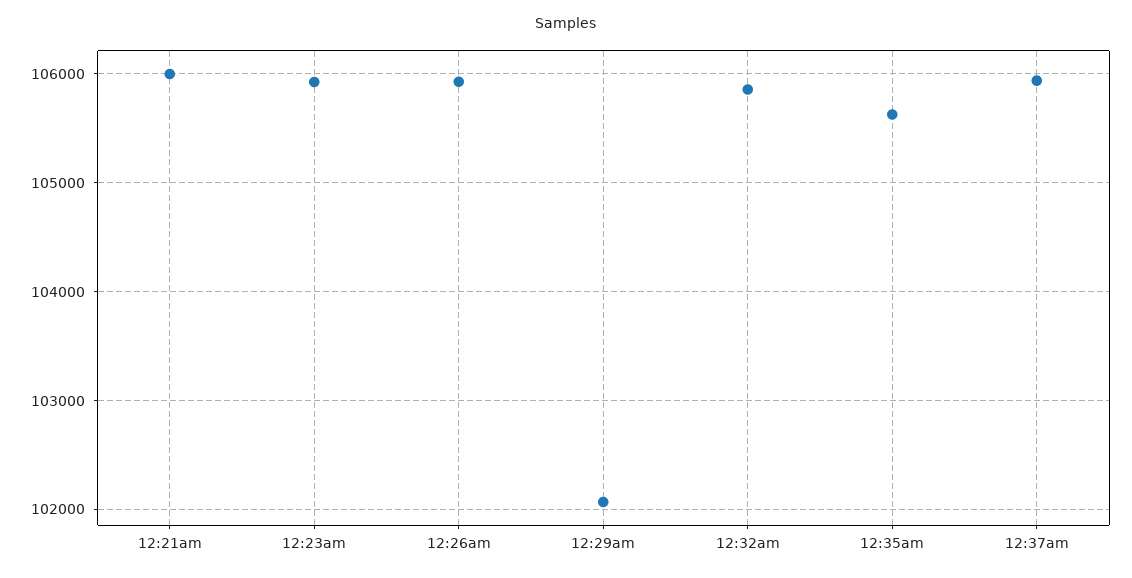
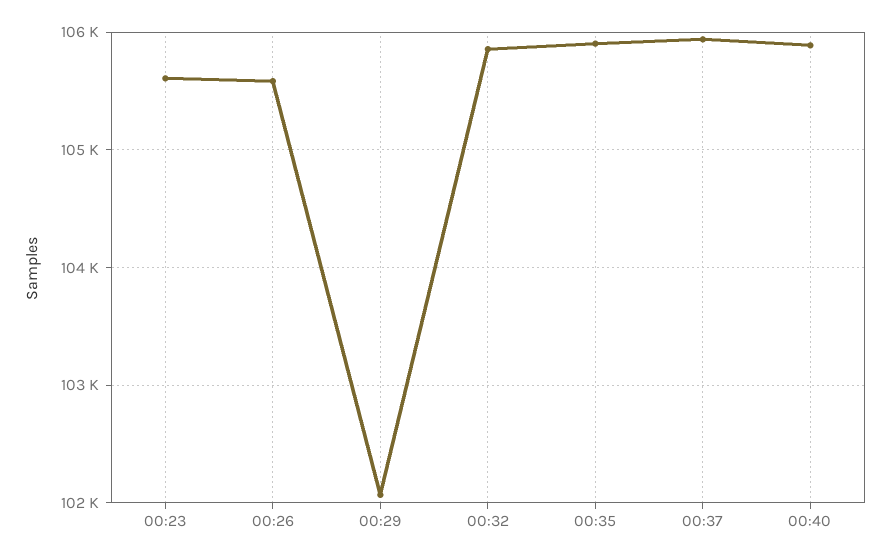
12:21am: 106000 -> none
12:23am: 105900 -> 105600
12:26am: 105900 -> 105600
12:35am: 105600 -> 105900
00:40: none -> 105900

